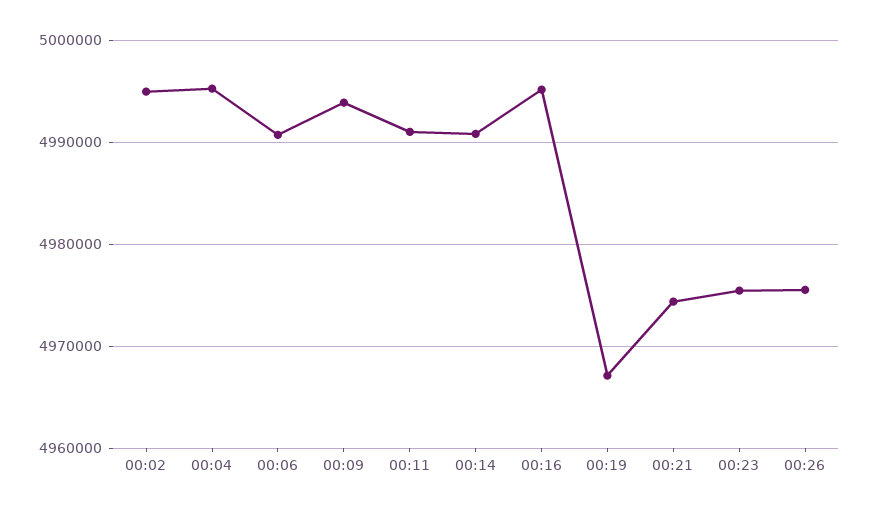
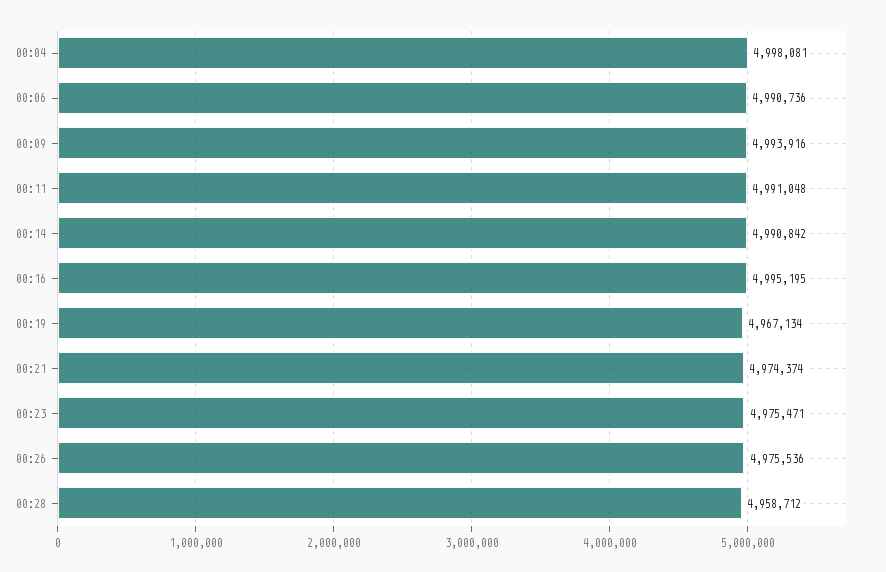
00:02: 4995000 -> none
00:04: 4995000 -> 4998081
00:28: none -> 4958712

